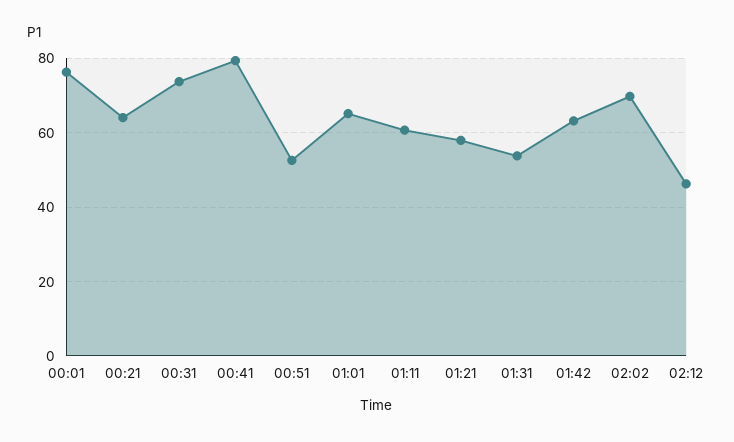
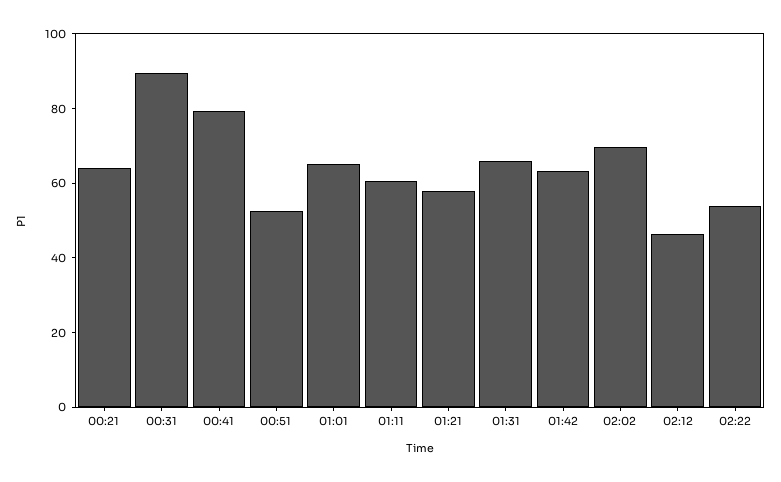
00:01: 76 -> none
00:31: 74 -> 90
01:31: 54 -> 65
02:22: none -> 55

